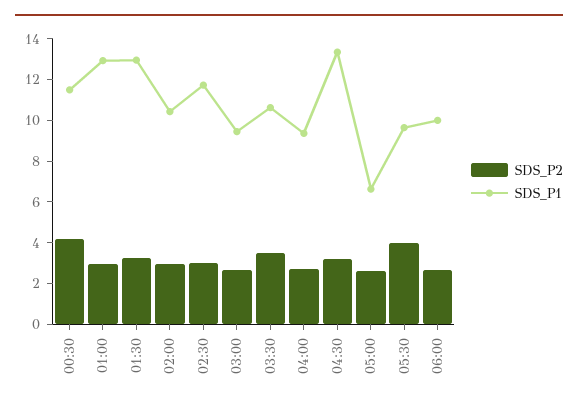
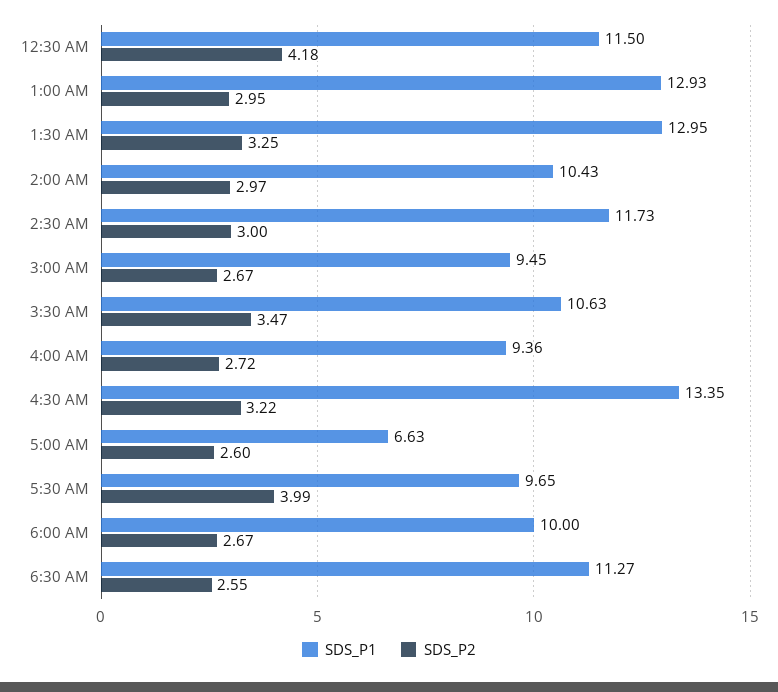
SDS_P1, 6:30 AM: none -> 11.27
SDS_P2, 6:30 AM: none -> 2.55

